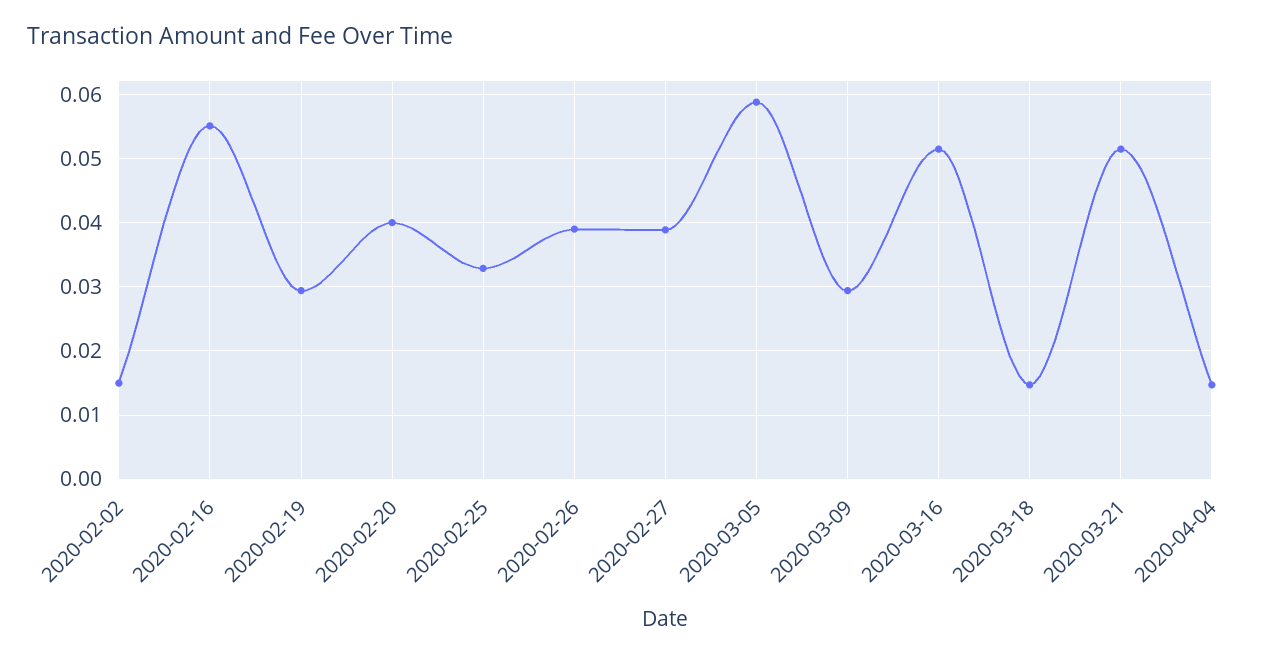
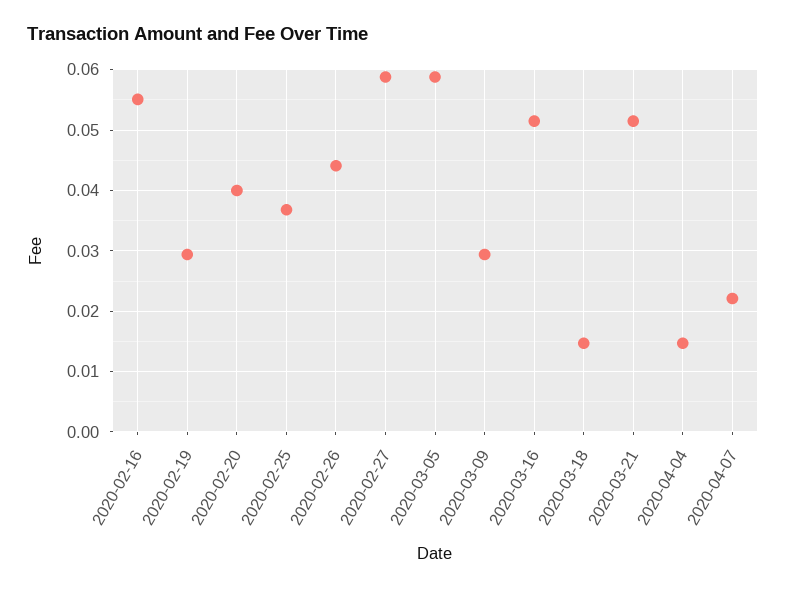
2020-02-02: 0.015 -> none
2020-02-25: 0.033 -> 0.037
2020-02-26: 0.039 -> 0.044
2020-02-27: 0.039 -> 0.059
2020-04-07: none -> 0.022

